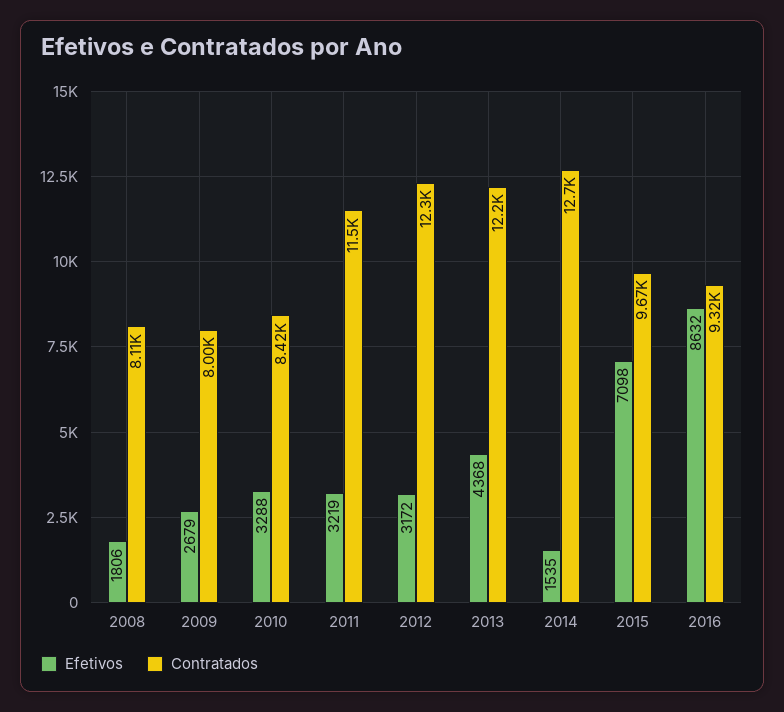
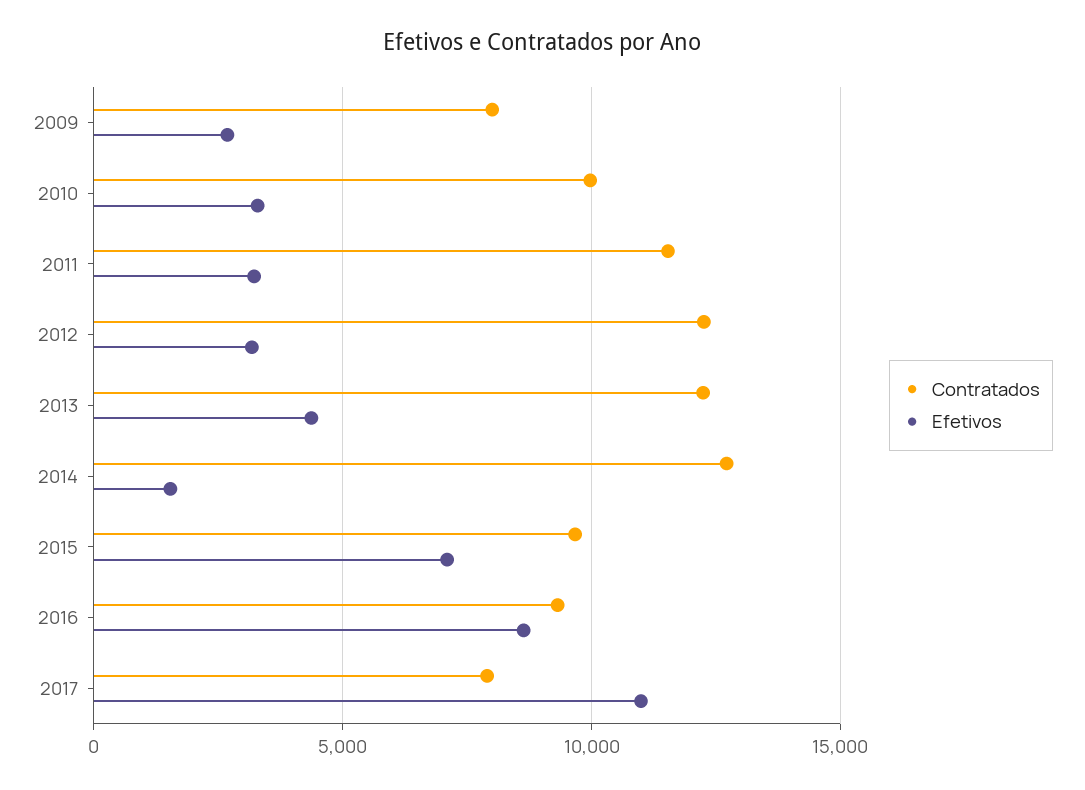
Efetivos, 2008: 1806 -> none
Contratados, 2008: 8110 -> none
Contratados, 2010: 8420 -> 10000
Contratados, 2017: none -> 8000
Efetivos, 2017: none -> 11000

